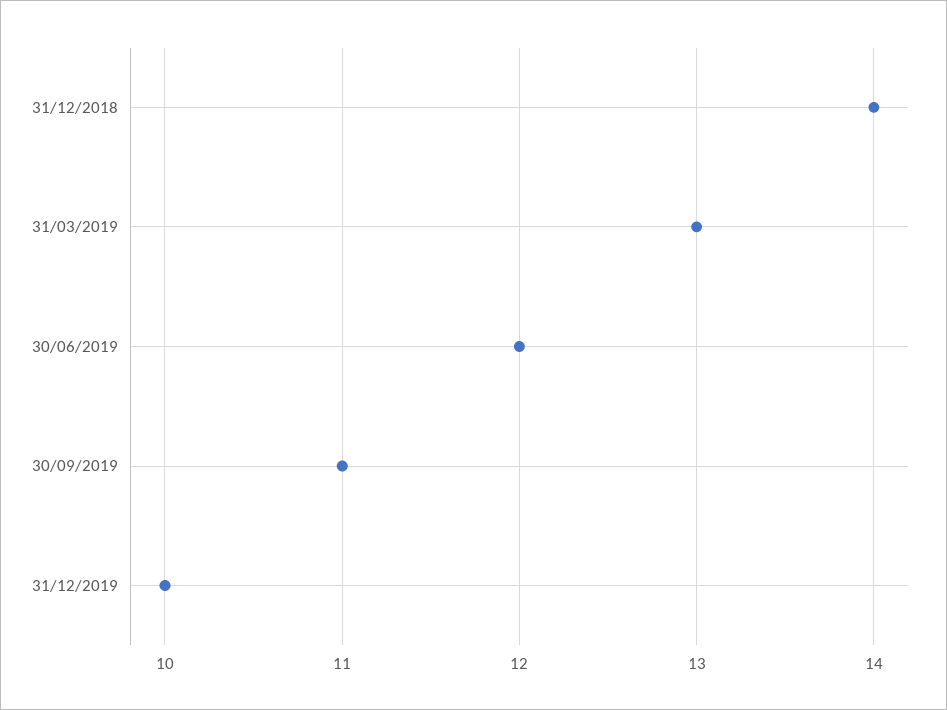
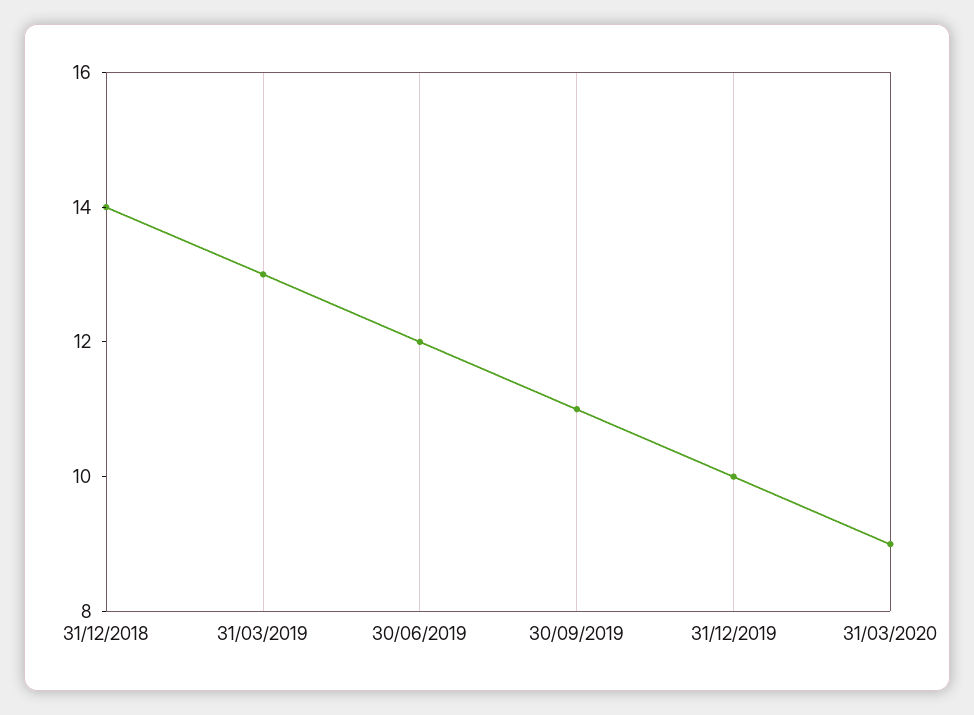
31/03/2020: none -> 9

